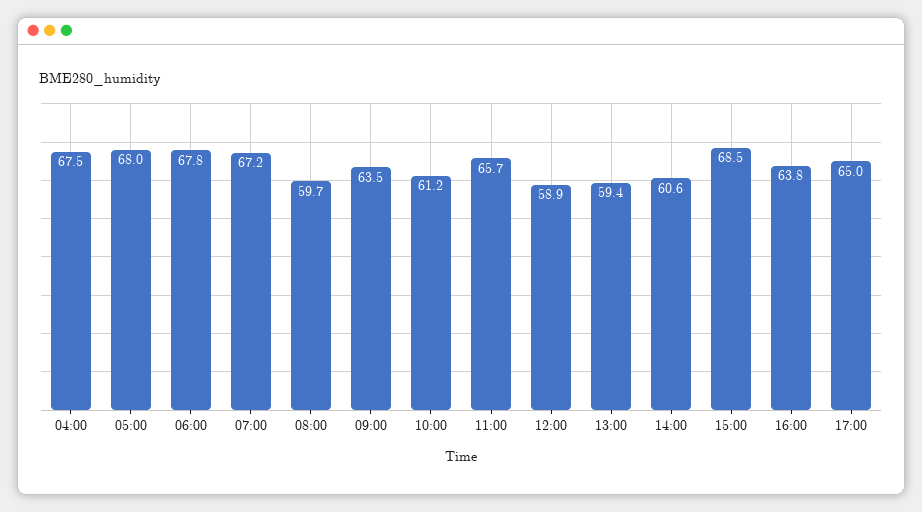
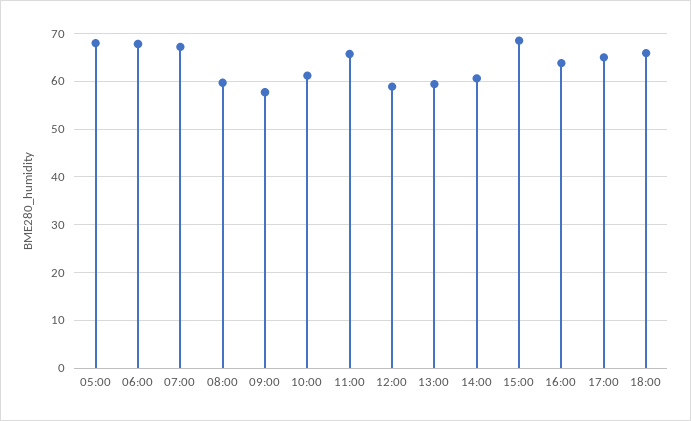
04:00: 67.5 -> none
09:00: 63.5 -> 58
18:00: none -> 66

